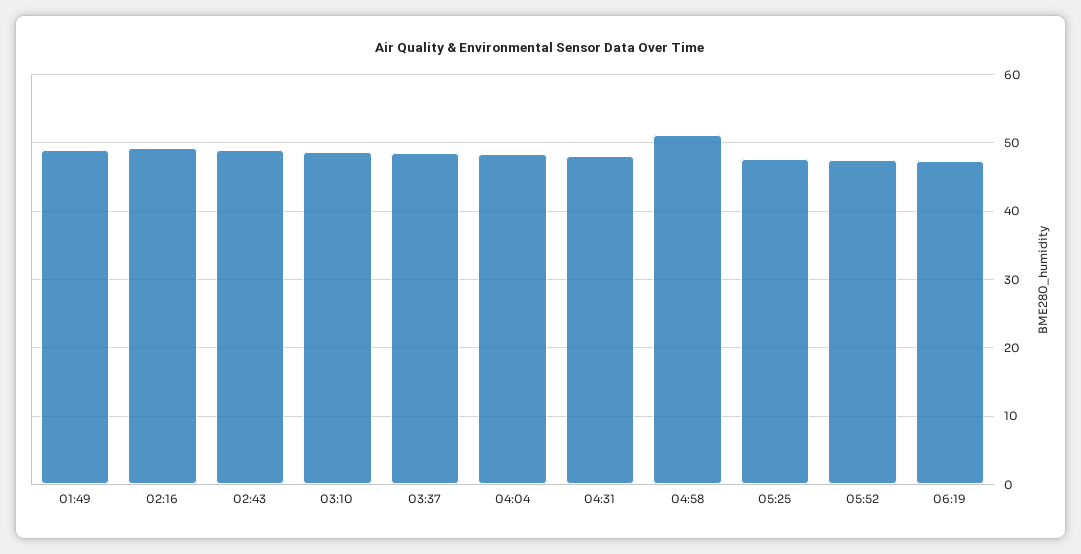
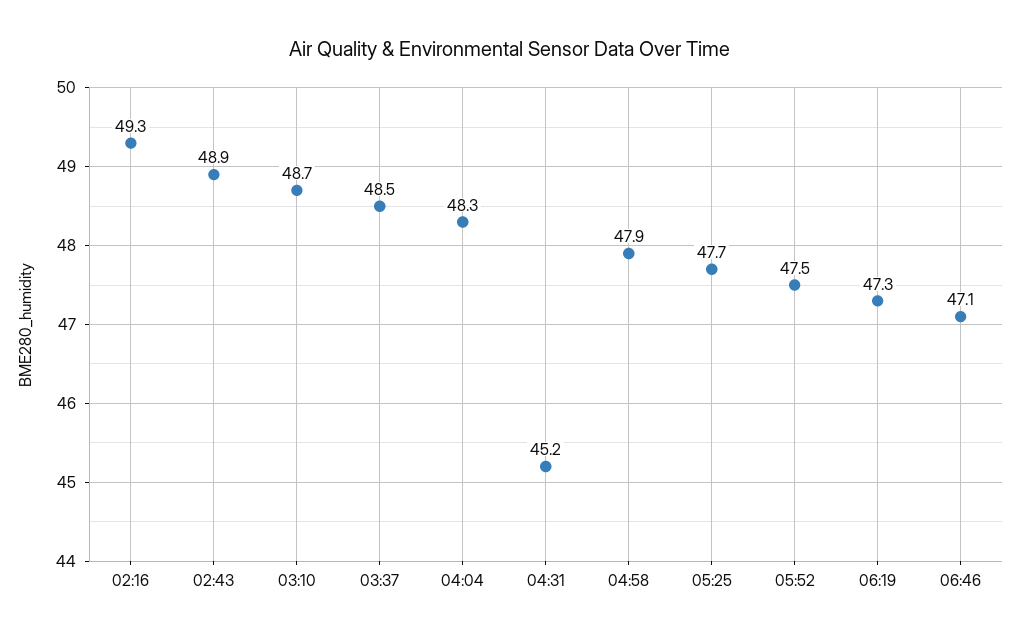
01:49: 49 -> none
04:31: 48 -> 45.2
04:58: 51 -> 47.9
06:46: none -> 47.1

